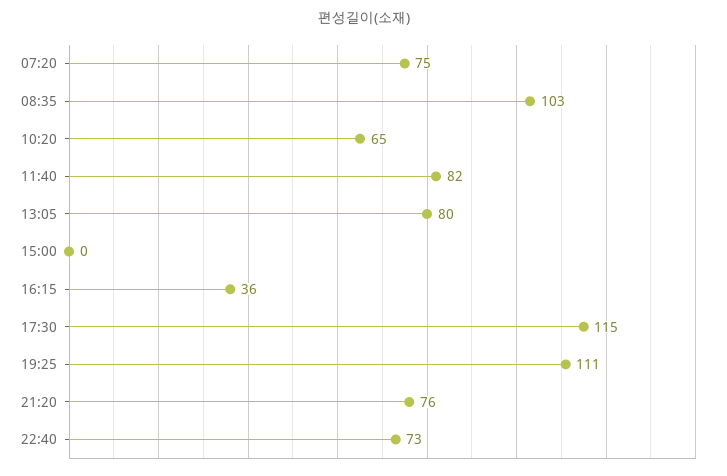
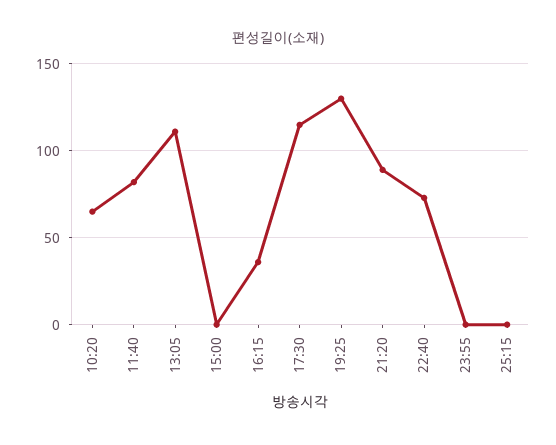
07:20: 75 -> none
08:35: 103 -> none
13:05: 80 -> 110
19:25: 111 -> 130
21:20: 76 -> 90
23:55: none -> 0
25:15: none -> 0

